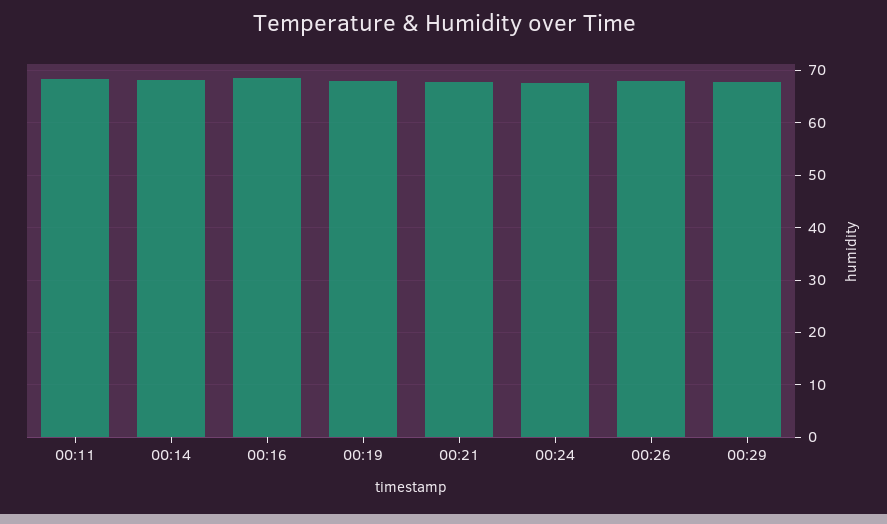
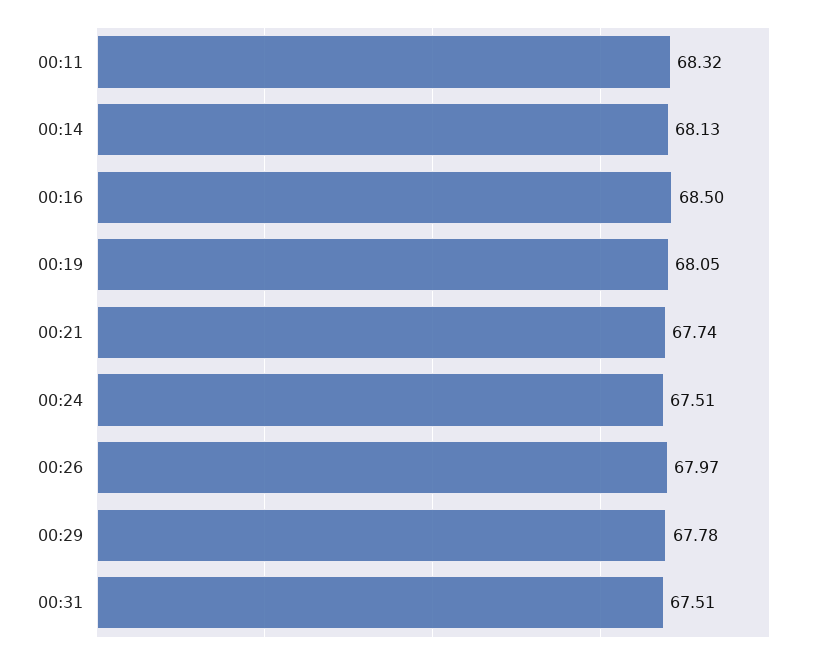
00:31: none -> 67.51

